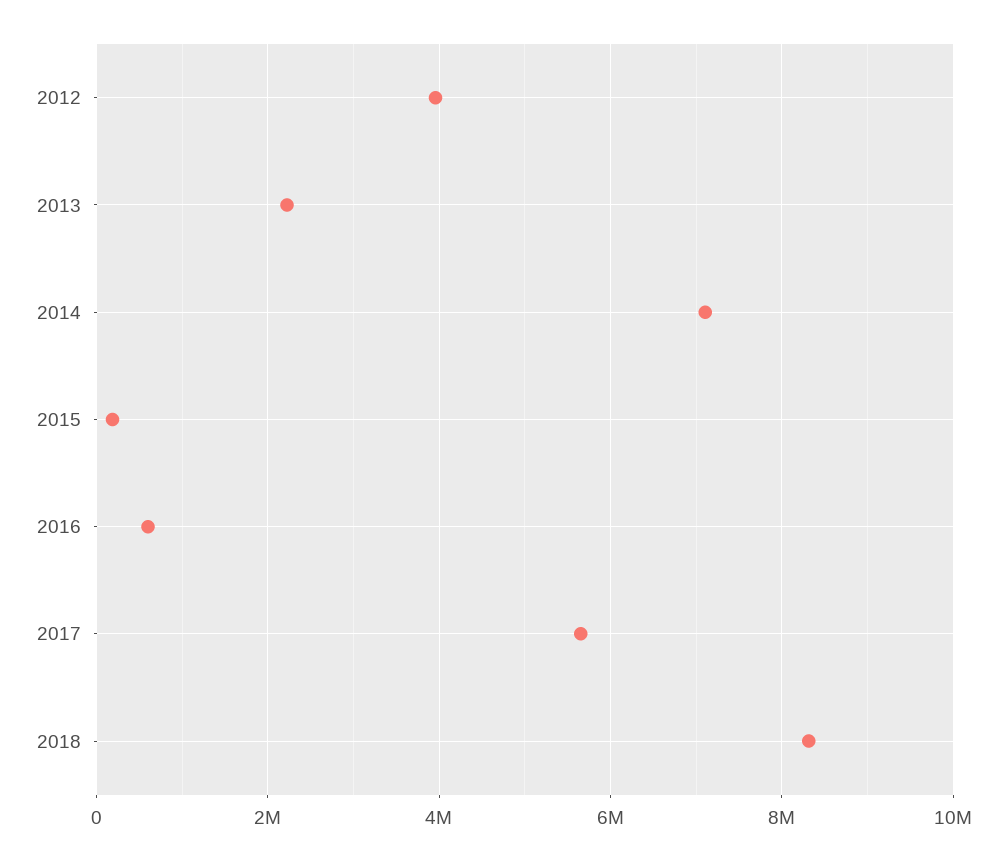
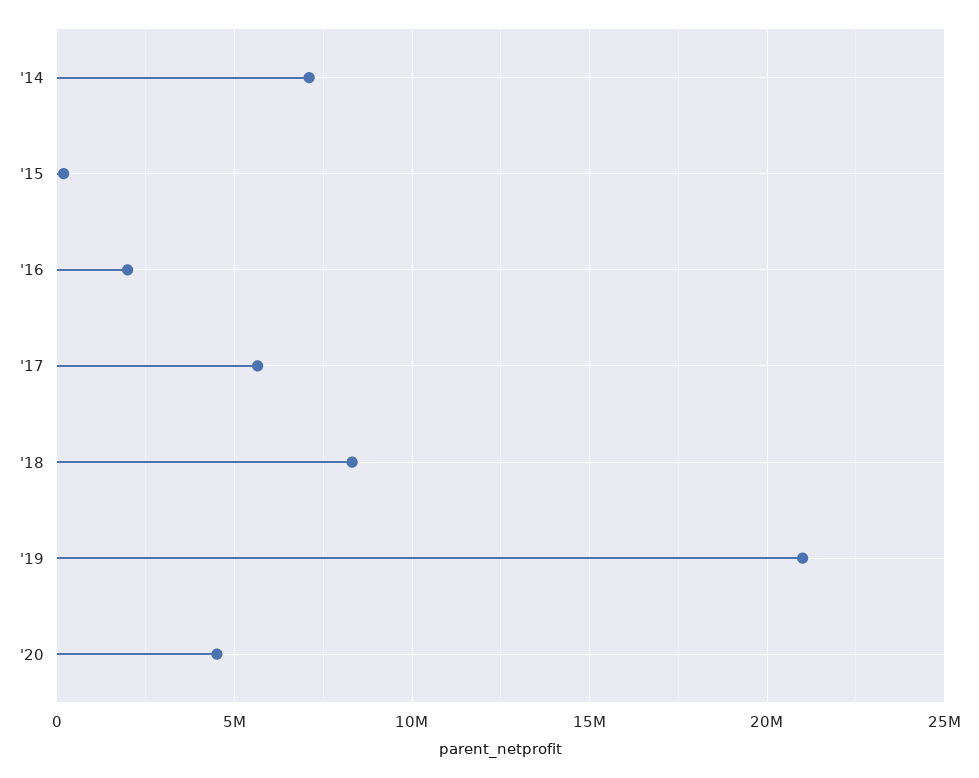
2012: 4000000 -> none
2013: 2200000 -> none
2016: 600000 -> 2000000
'19: none -> 21000000
'20: none -> 4500000

